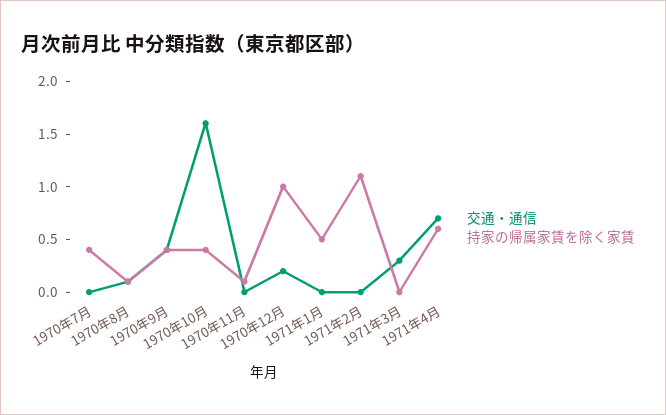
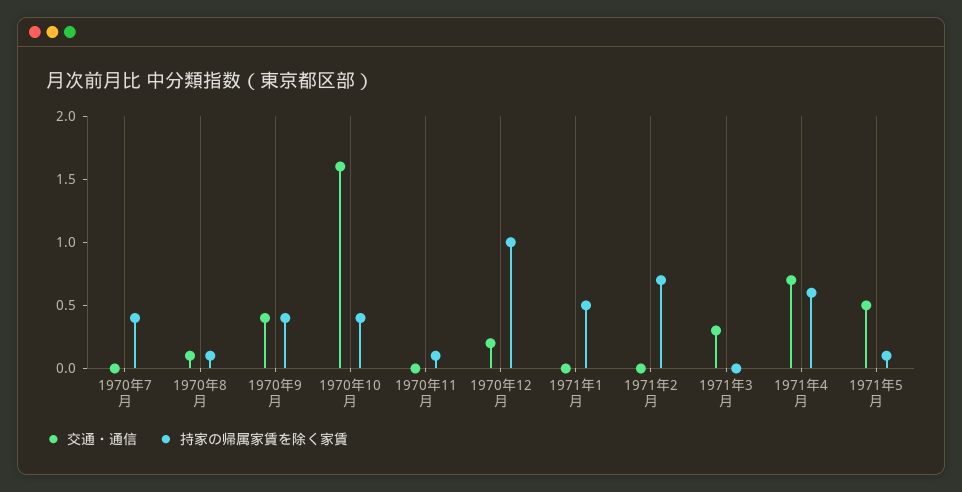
持家の帰属家賃を除く家賃, 1971年2月: 1.1 -> 0.7
交通・通信, 1971年5月: none -> 0.5
持家の帰属家賃を除く家賃, 1971年5月: none -> 0.1

